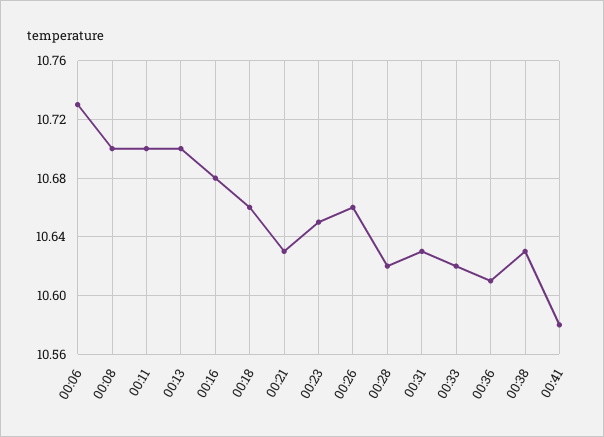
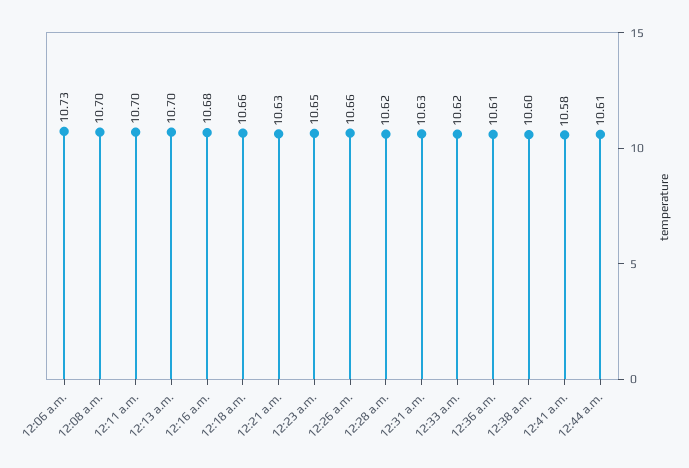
00:38: 10.63 -> 10.6
12:44 a.m.: none -> 10.61

